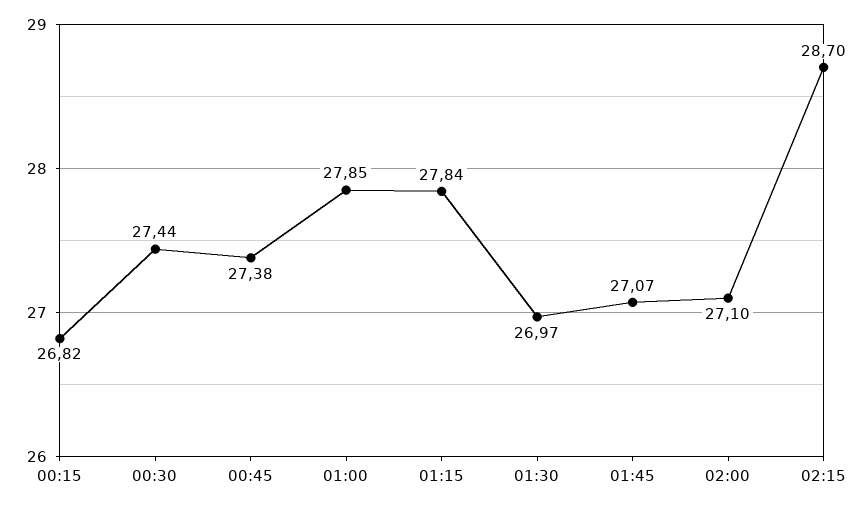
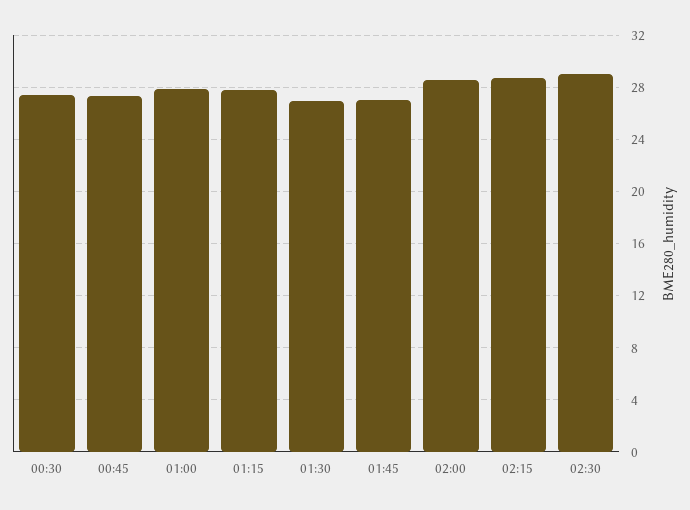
00:15: 26.82 -> none
02:00: 27.1 -> 28.5
02:30: none -> 29

